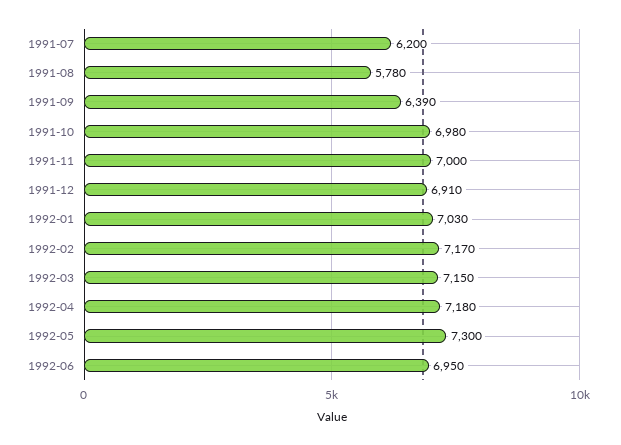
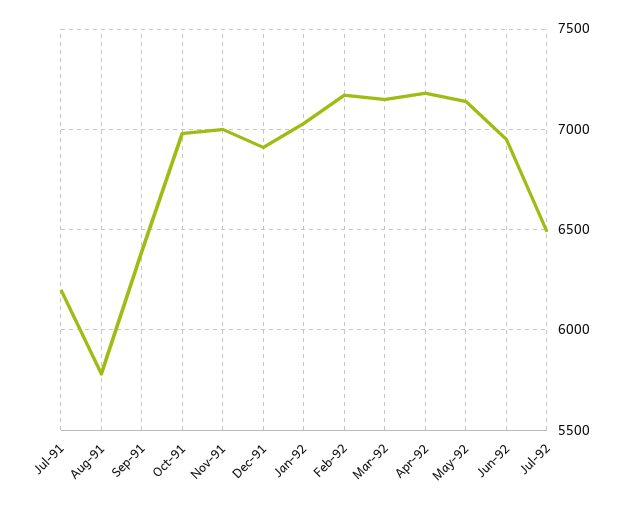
1992-05: 7300 -> 7150
Jul-92: none -> 6500

